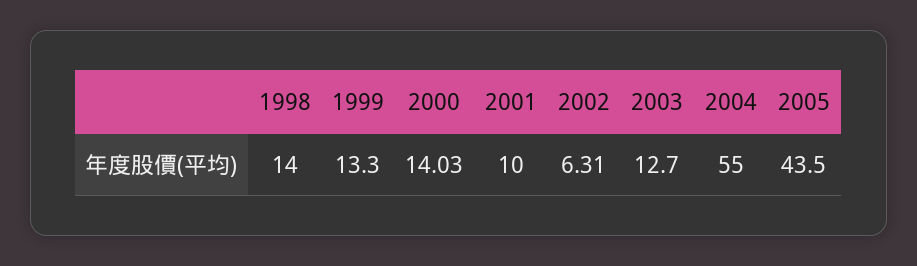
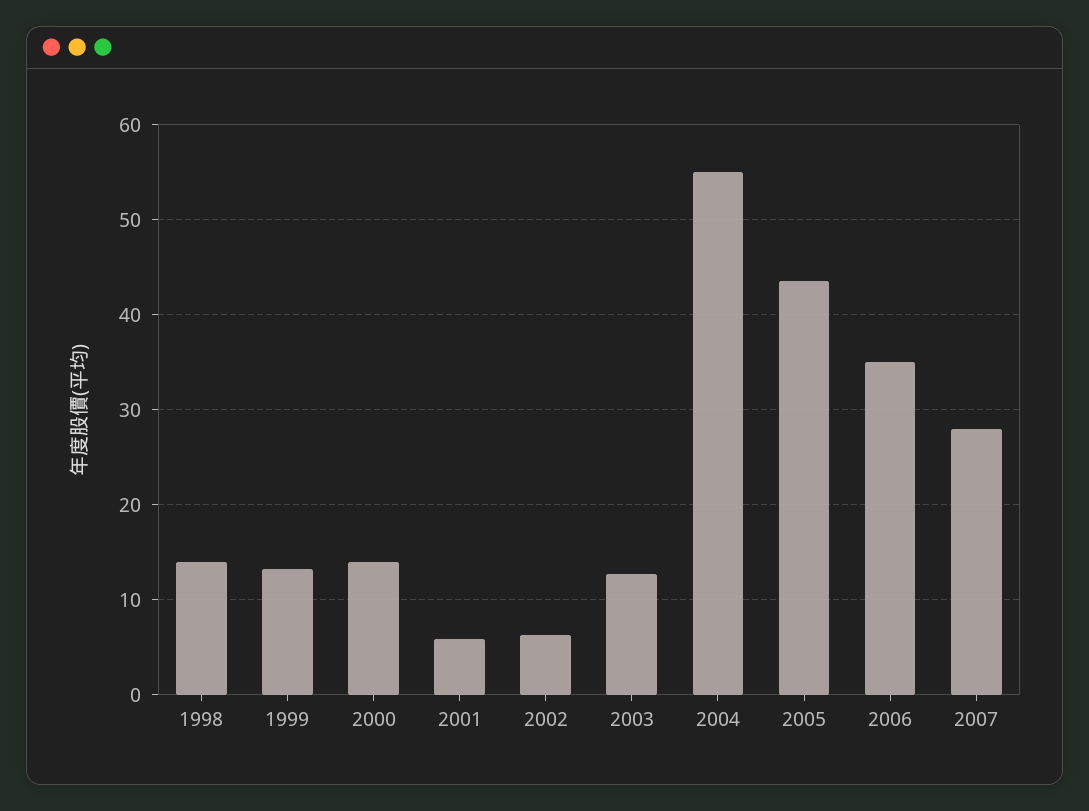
2001: 10 -> 6
2006: none -> 35
2007: none -> 28

